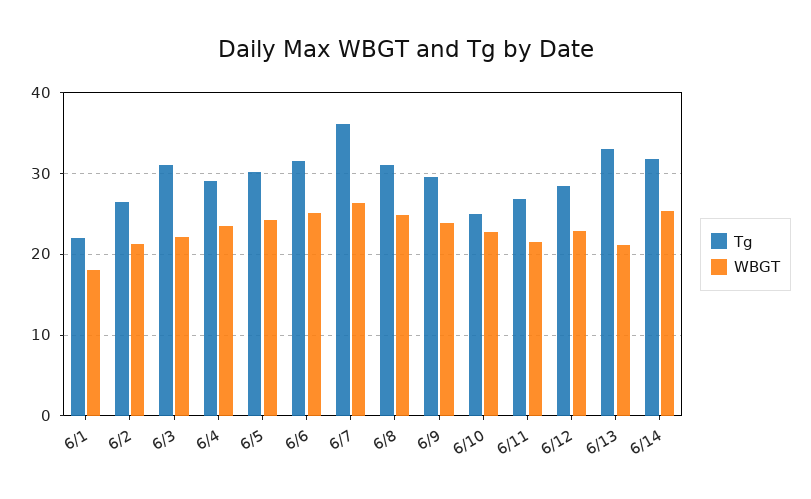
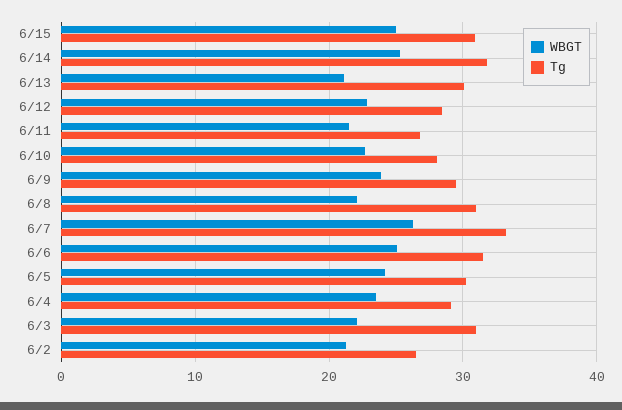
Tg, 6/1: 22 -> none
WBGT, 6/1: 18 -> none
Tg, 6/7: 36 -> 33
WBGT, 6/8: 25 -> 22
Tg, 6/10: 25 -> 28
Tg, 6/13: 33 -> 30
WBGT, 6/15: none -> 25
Tg, 6/15: none -> 31

